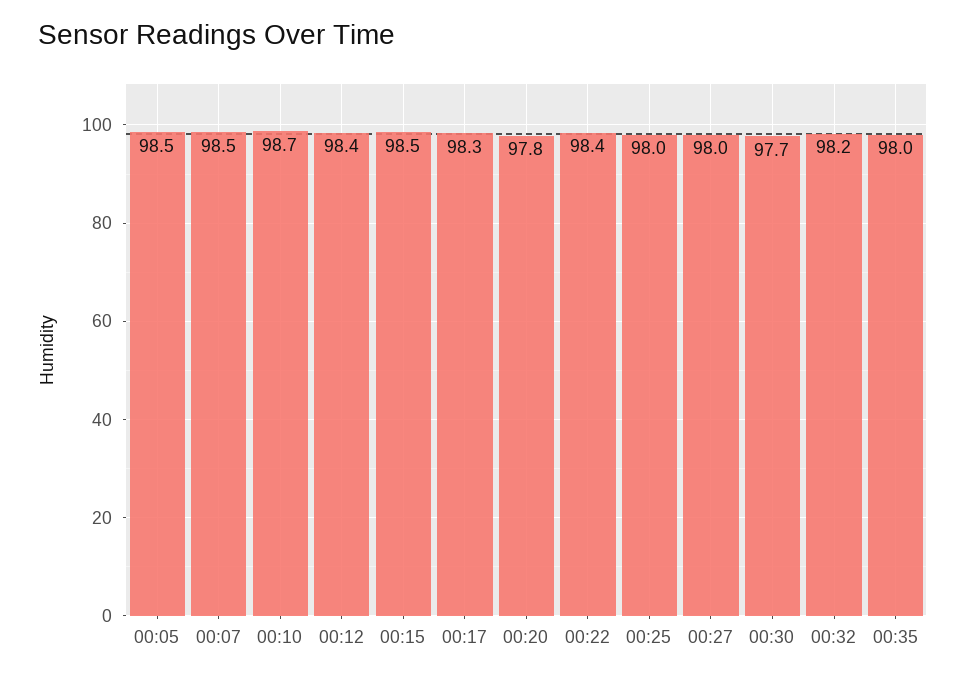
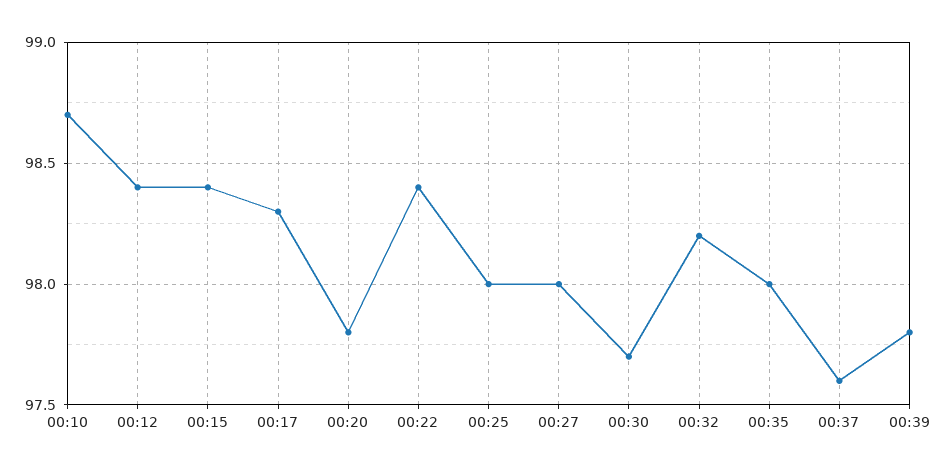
00:05: 98.5 -> none
00:07: 98.5 -> none
00:15: 98.5 -> 98.4
00:37: none -> 97.6
00:39: none -> 97.8

